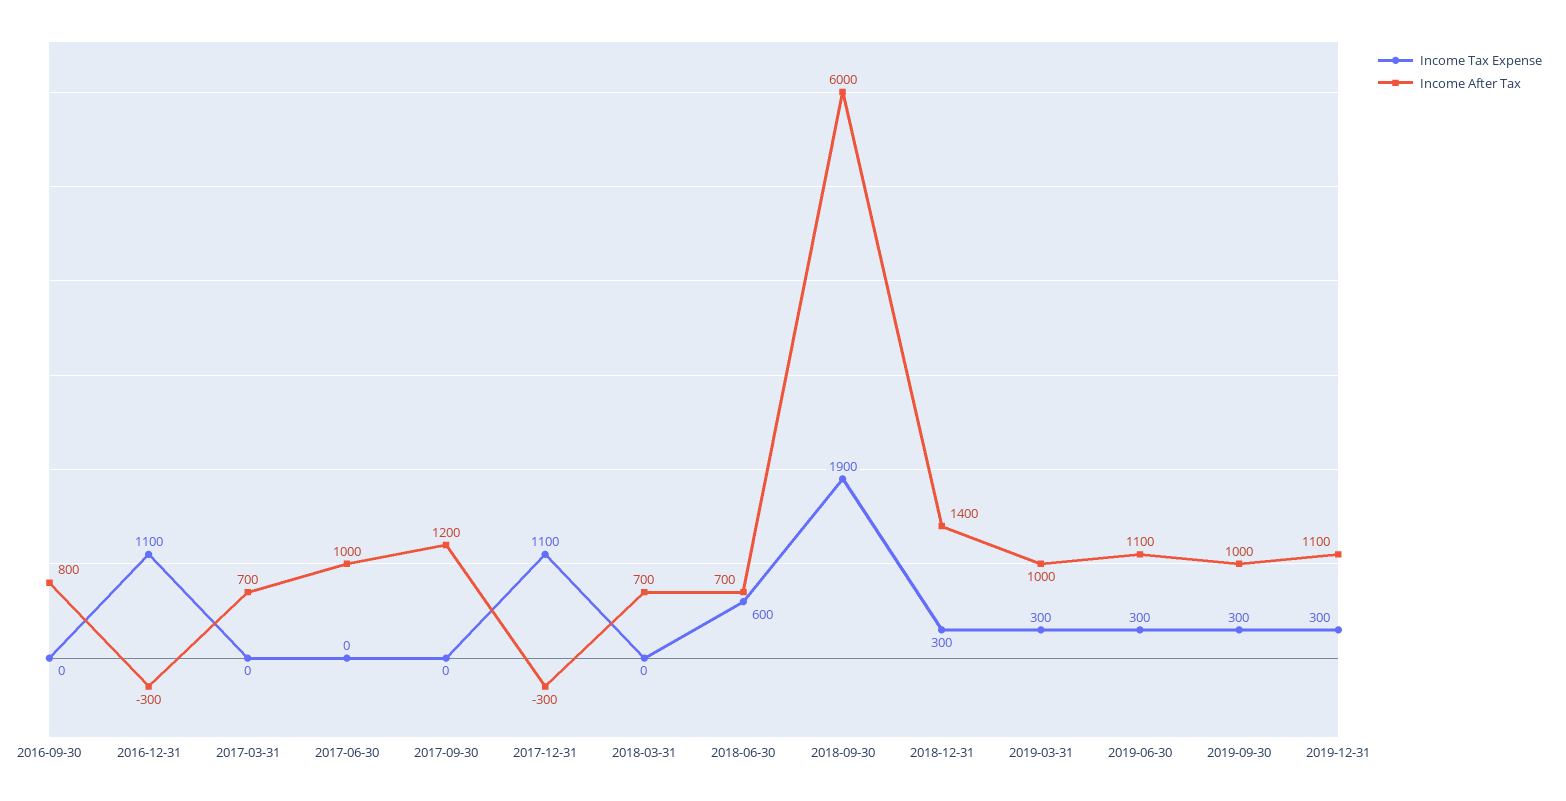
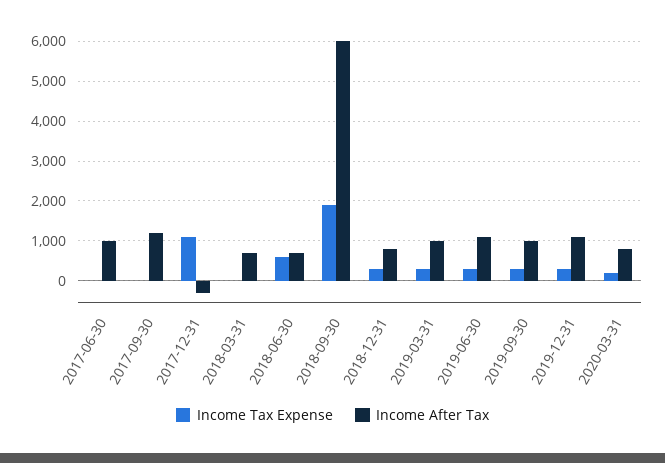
Income Tax Expense, 2016-09-30: 0 -> none
Income After Tax, 2016-09-30: 800 -> none
Income Tax Expense, 2016-12-31: 1100 -> none
Income After Tax, 2016-12-31: -300 -> none
Income Tax Expense, 2017-03-31: 0 -> none
Income After Tax, 2017-03-31: 700 -> none
Income After Tax, 2018-12-31: 1400 -> 800
Income Tax Expense, 2020-03-31: none -> 200
Income After Tax, 2020-03-31: none -> 800

